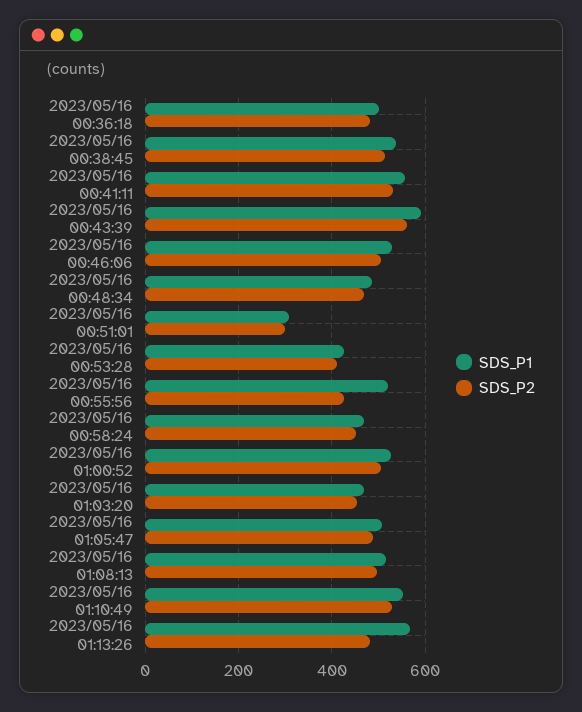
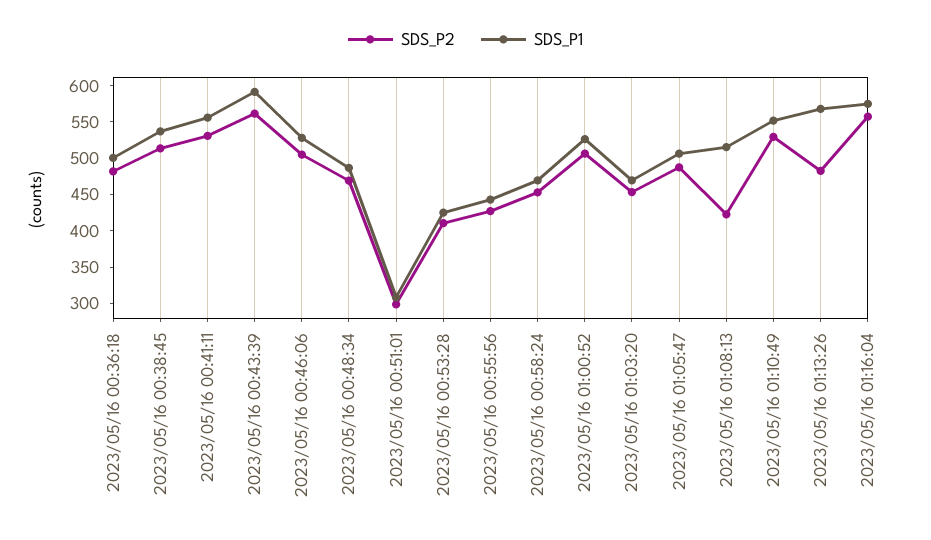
SDS_P1, 2023/05/16 00:55:56: 520 -> 450
SDS_P2, 2023/05/16 01:08:13: 500 -> 425
SDS_P2, 2023/05/16 01:16:04: none -> 550
SDS_P1, 2023/05/16 01:16:04: none -> 575

